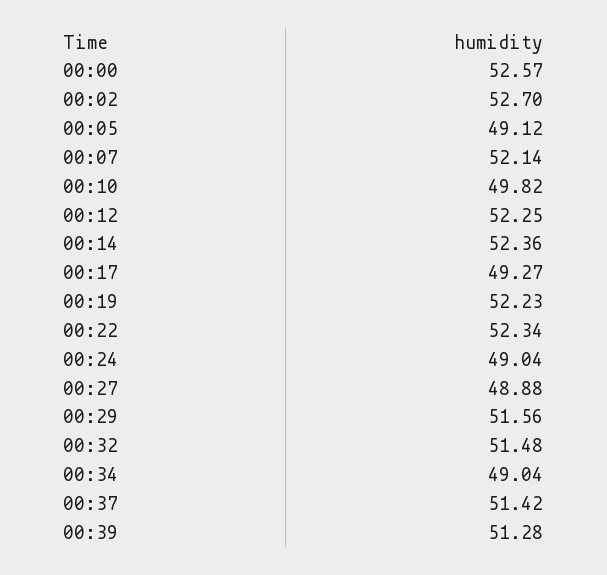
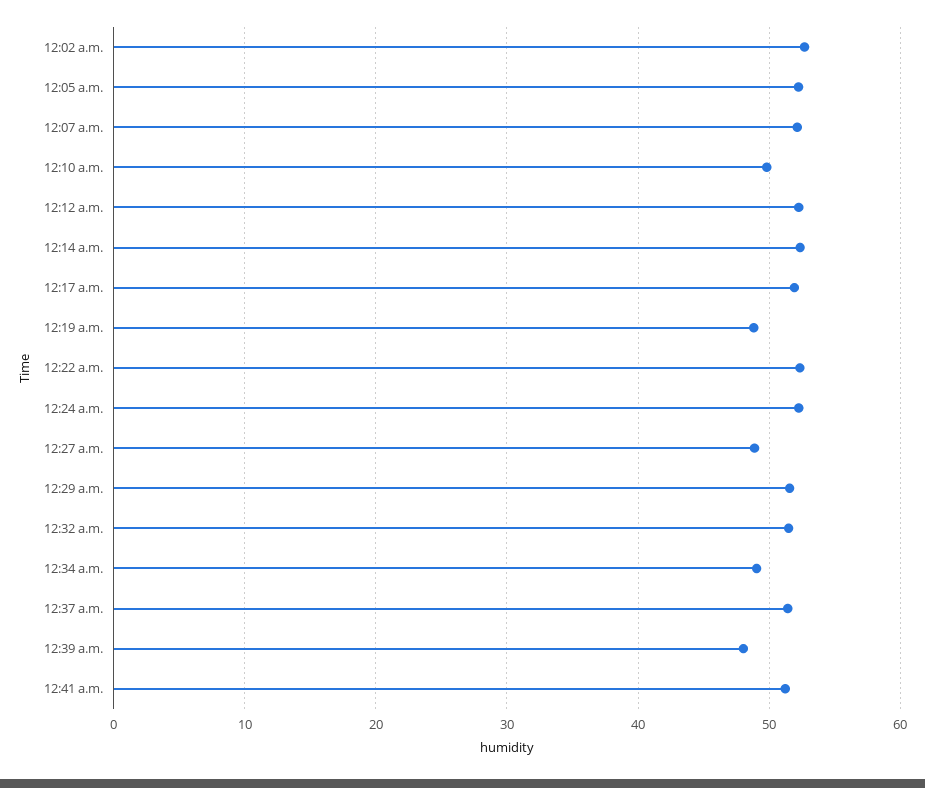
00:00: 52.57 -> none
00:05: 49.12 -> 52
00:17: 49.27 -> 52
00:19: 52.23 -> 49
00:24: 49.04 -> 52
00:39: 51.28 -> 48
12:41 a.m.: none -> 51

